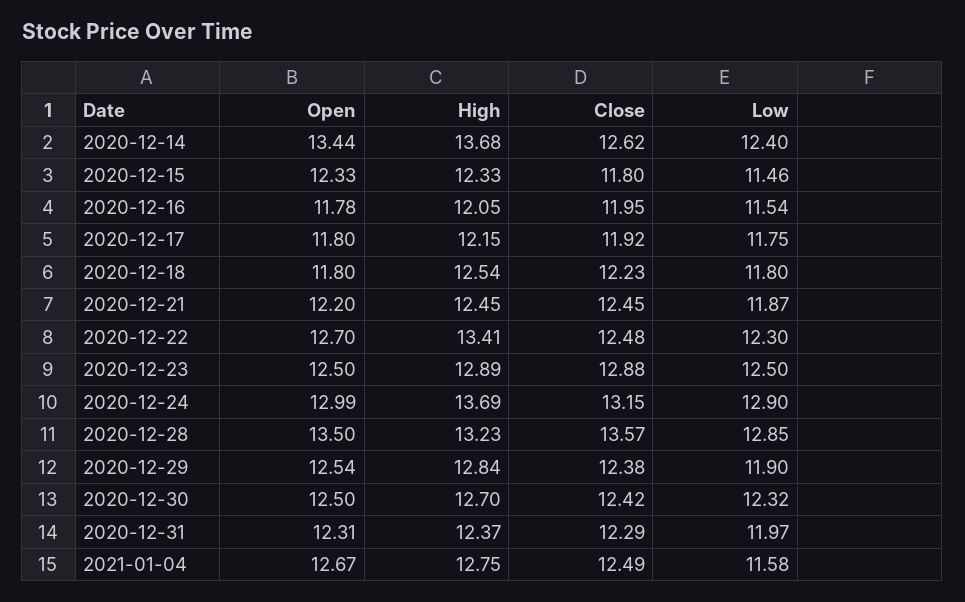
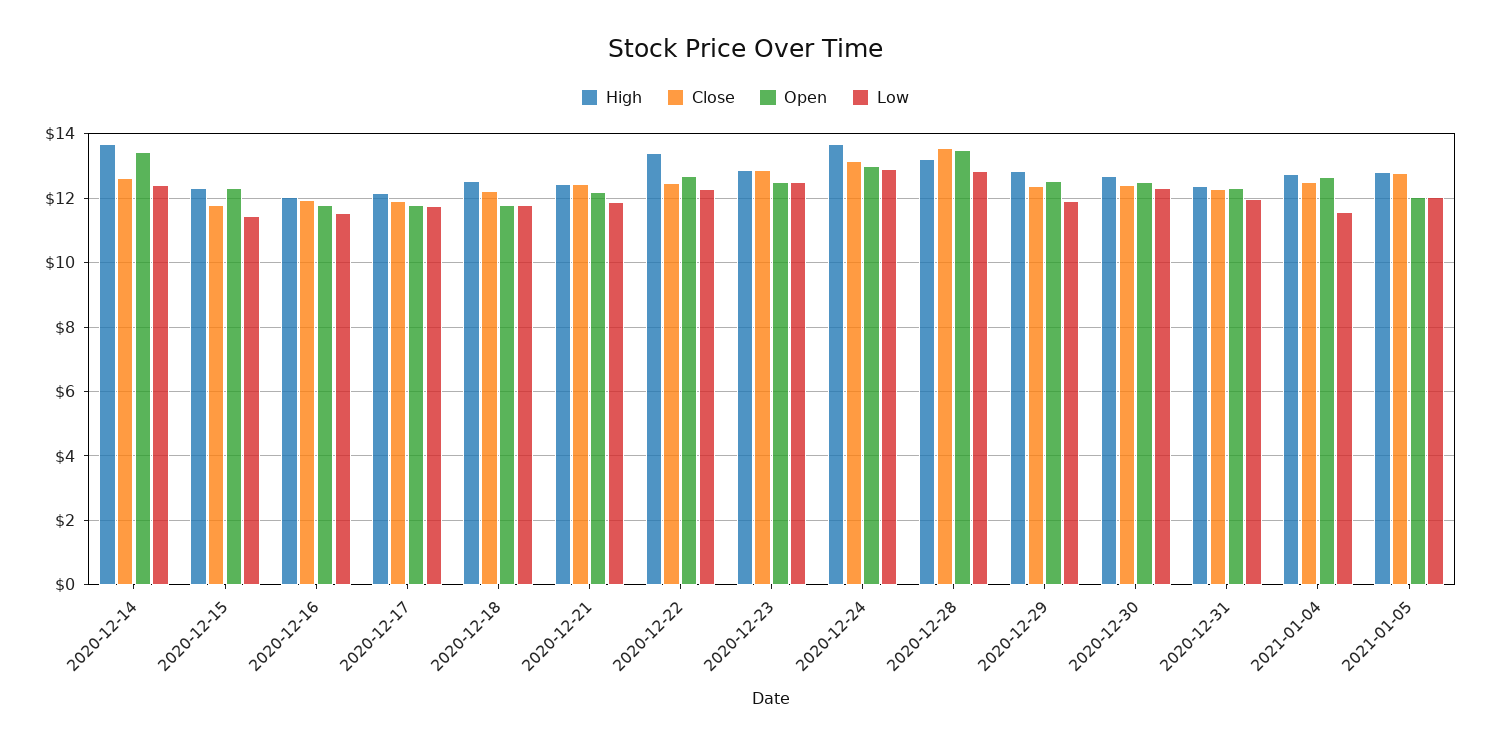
High, 2021-01-05: none -> 12.8
Close, 2021-01-05: none -> 12.8
Open, 2021-01-05: none -> 12
Low, 2021-01-05: none -> 12

